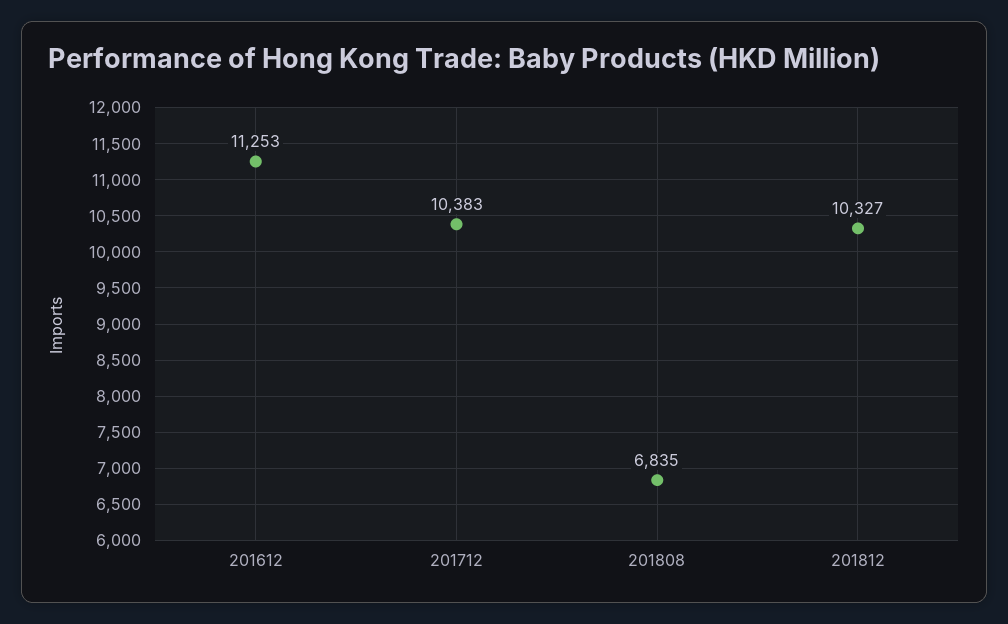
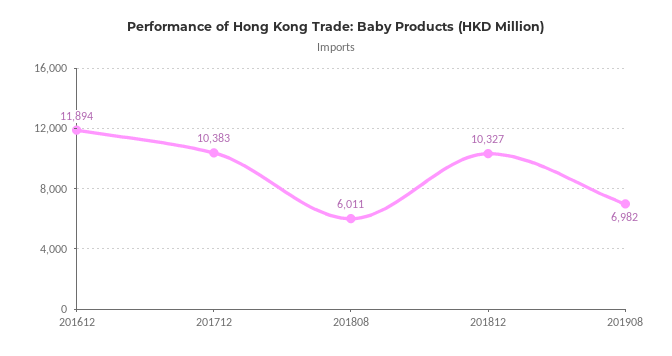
201612: 11253 -> 11894
201808: 6835 -> 6011
201908: none -> 6982

